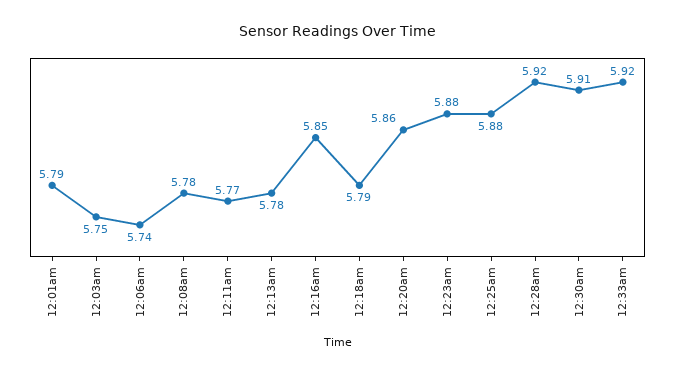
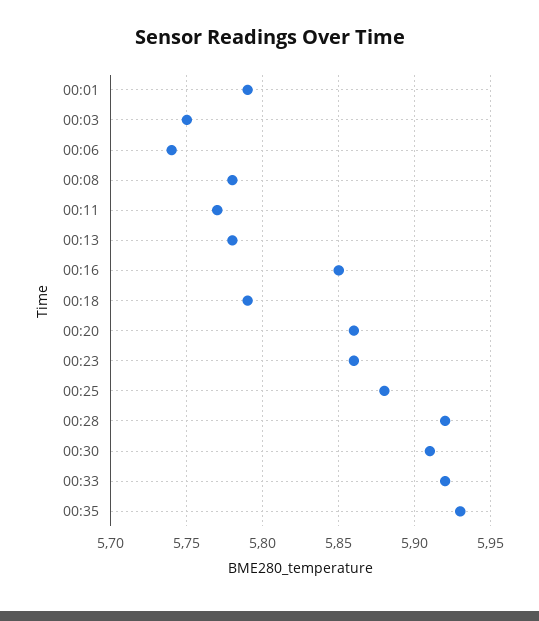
12:23am: 5.88 -> 5.86
00:35: none -> 5.93

